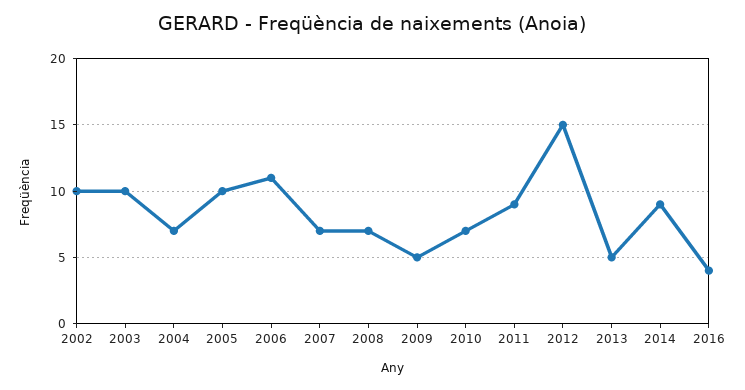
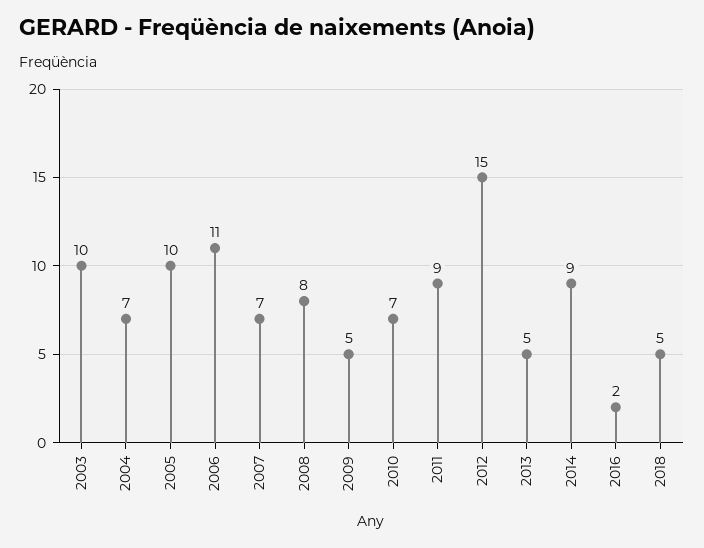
2002: 10 -> none
2008: 7 -> 8
2016: 4 -> 2
2018: none -> 5

